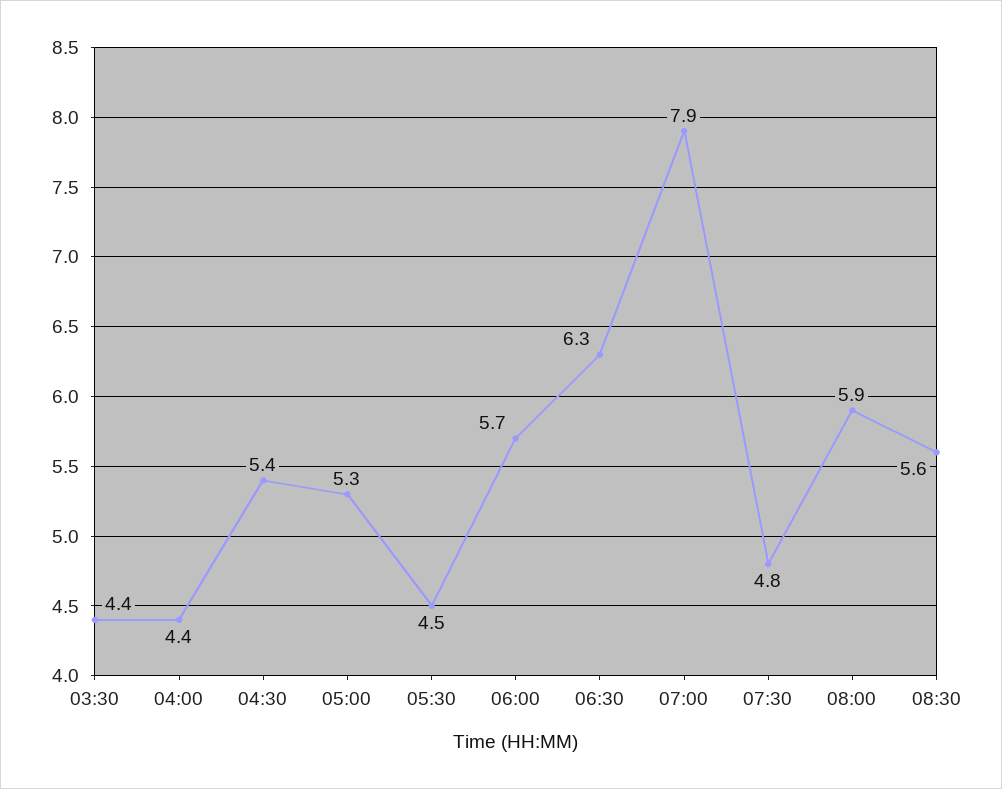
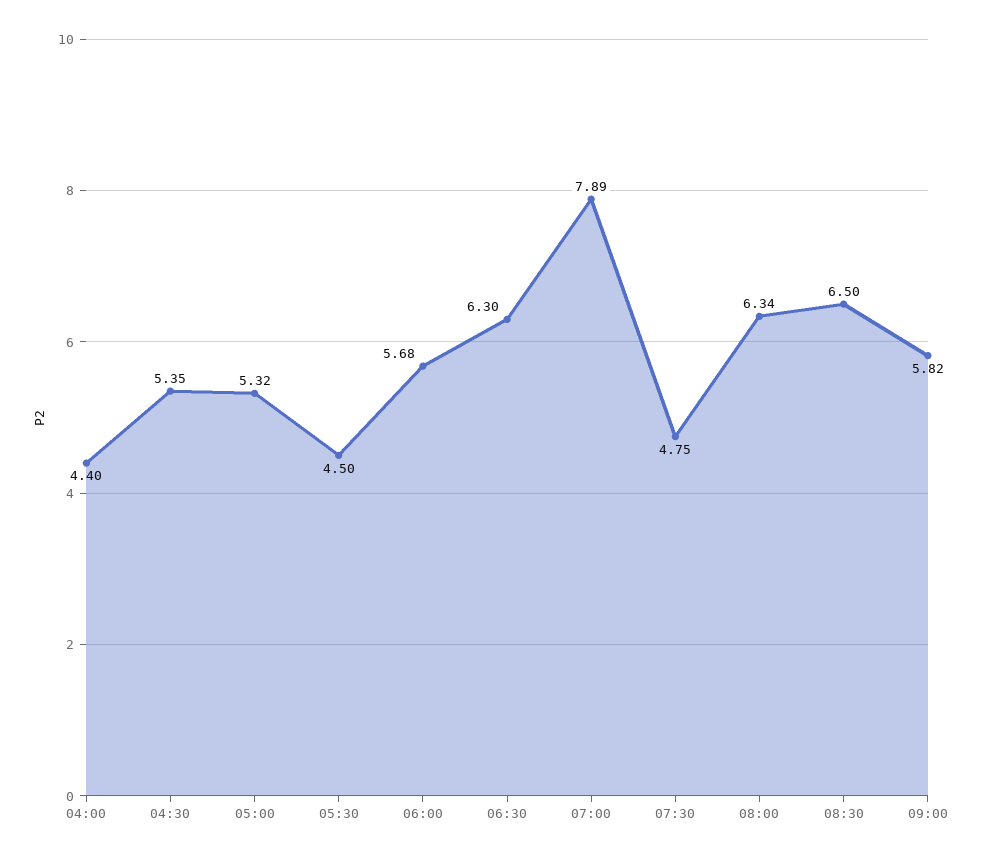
03:30: 4.4 -> none
08:00: 5.9 -> 6.34
08:30: 5.6 -> 6.5
09:00: none -> 5.82

